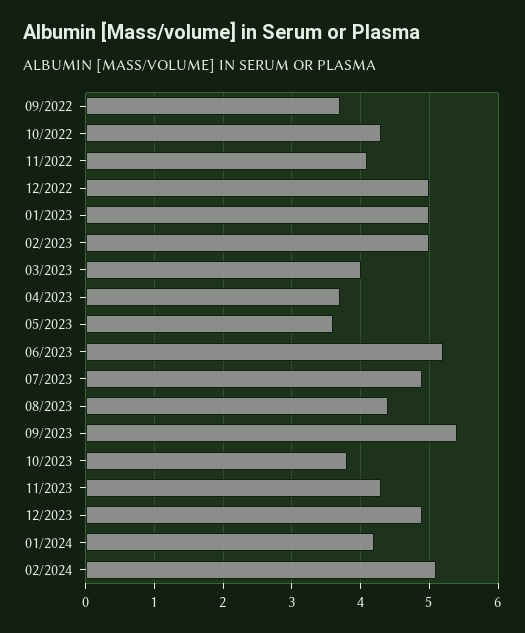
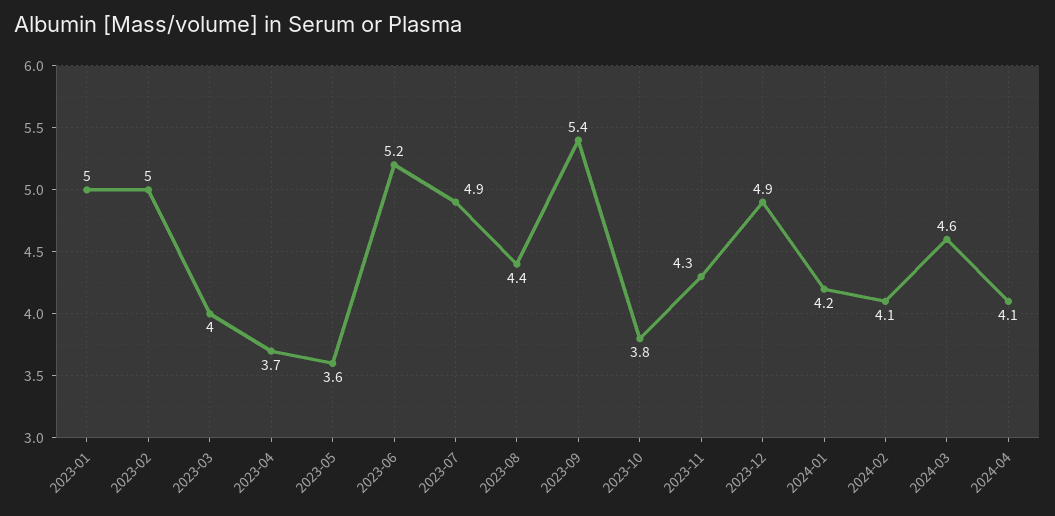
09/2022: 3.7 -> none
10/2022: 4.3 -> none
11/2022: 4.1 -> none
12/2022: 5 -> none
02/2024: 5.1 -> 4.1
2024-03: none -> 4.6
2024-04: none -> 4.1

